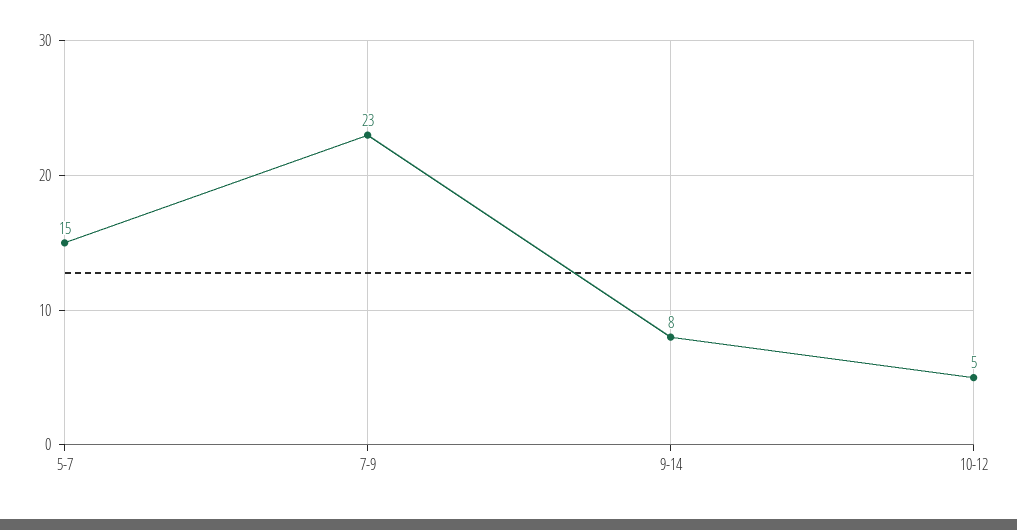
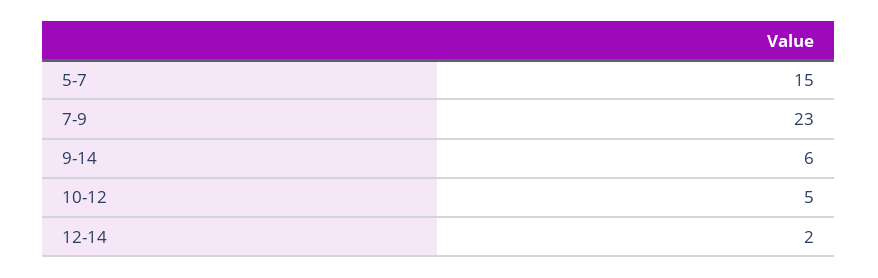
9-14: 8 -> 6
12-14: none -> 2

